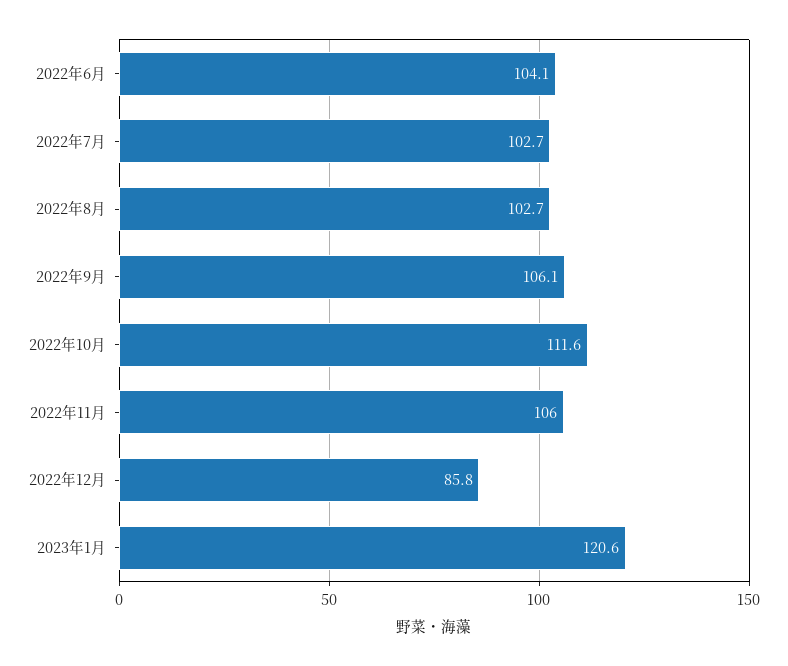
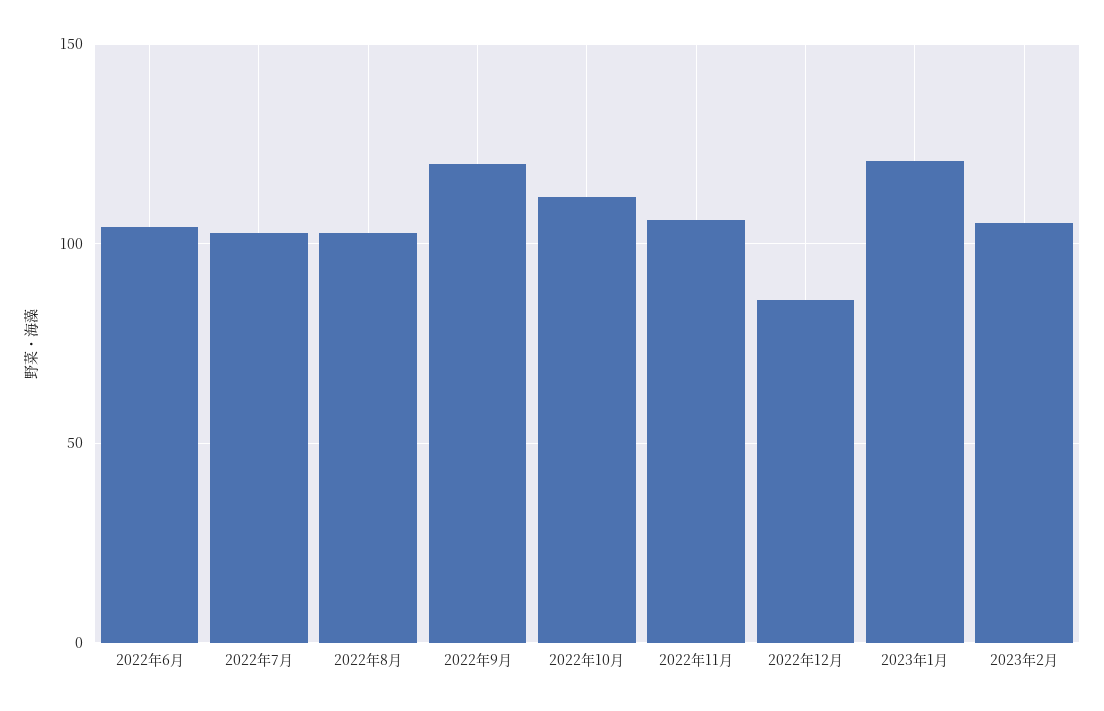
2022年9月: 106.1 -> 120
2023年2月: none -> 105

